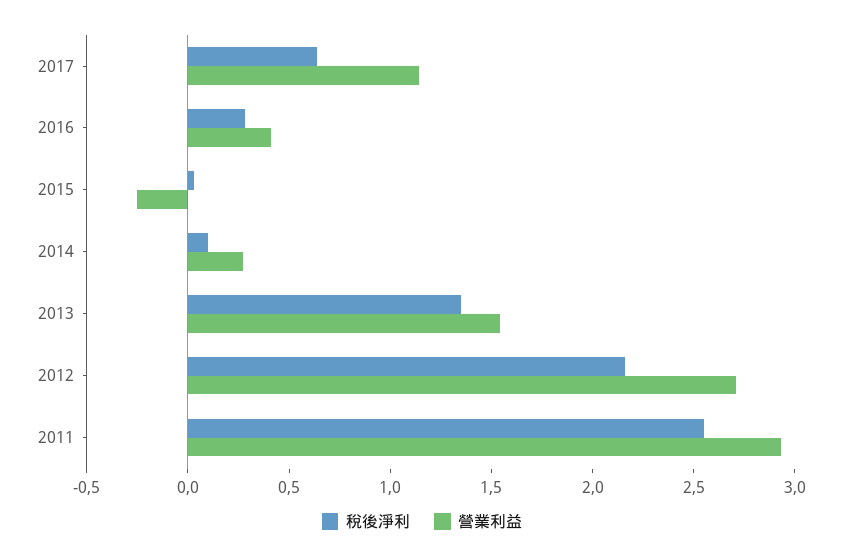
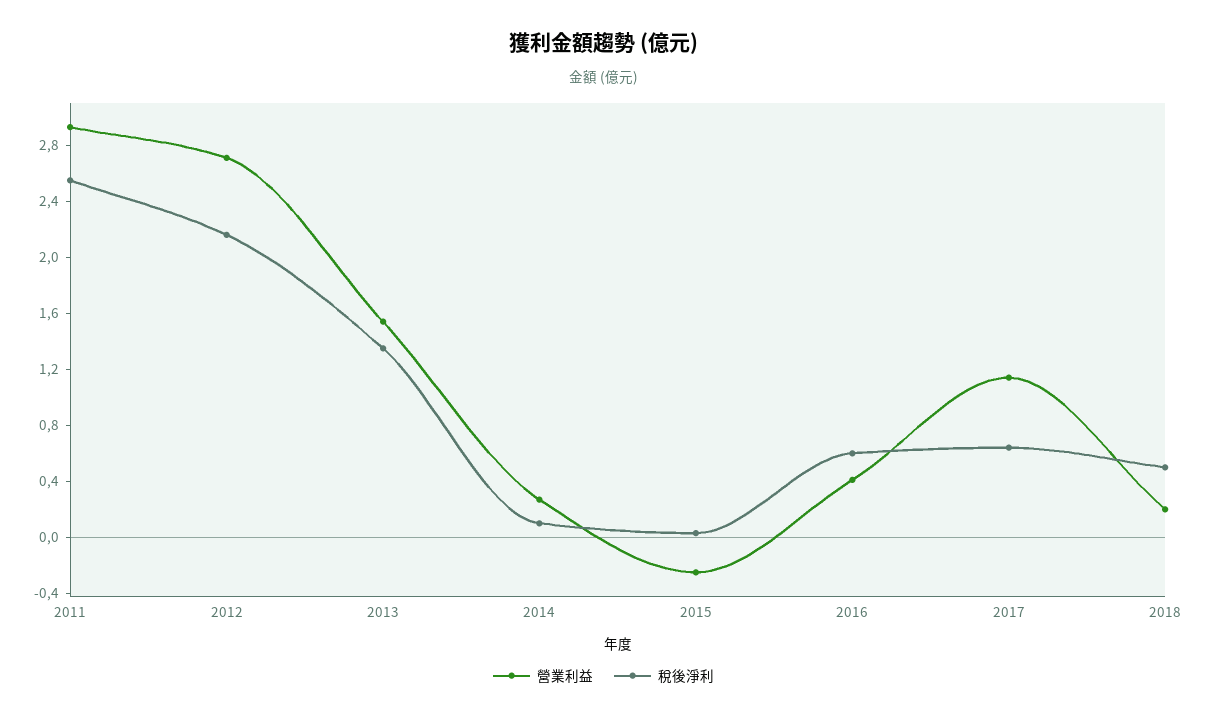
稅後淨利, 2016: 0.3 -> 0.6
營業利益, 2018: none -> 0.2
稅後淨利, 2018: none -> 0.5

